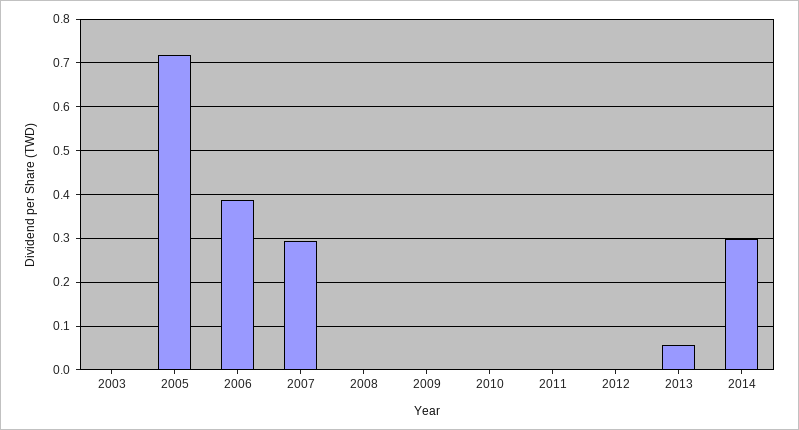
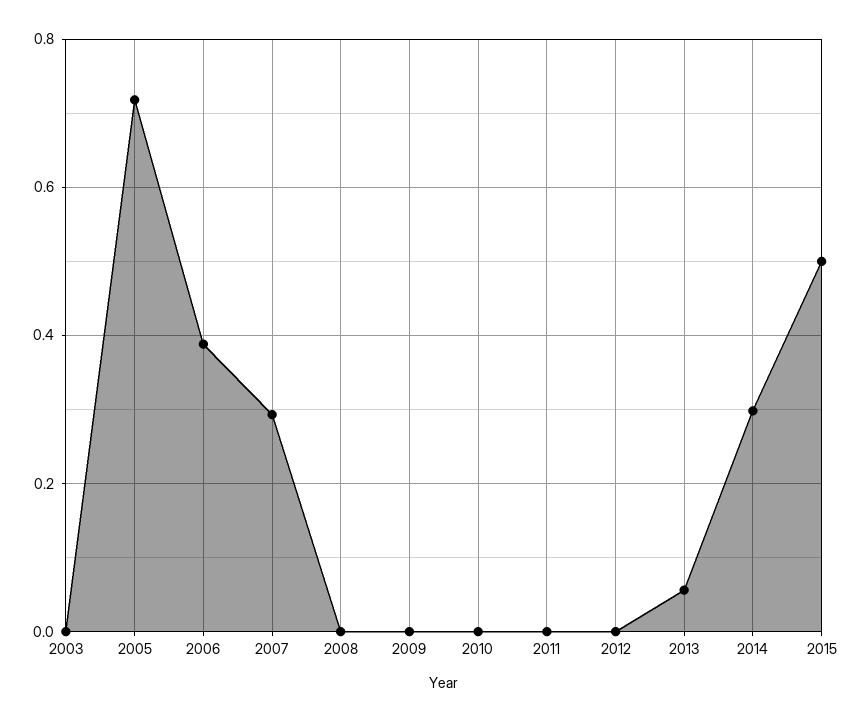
2015: none -> 0.5

